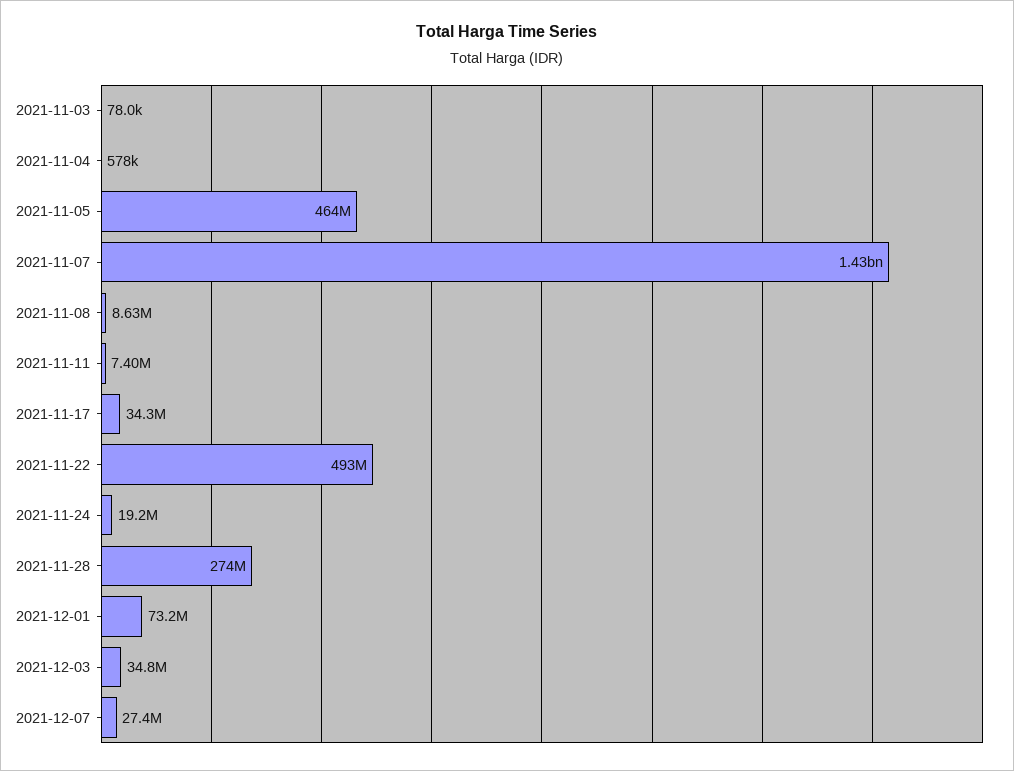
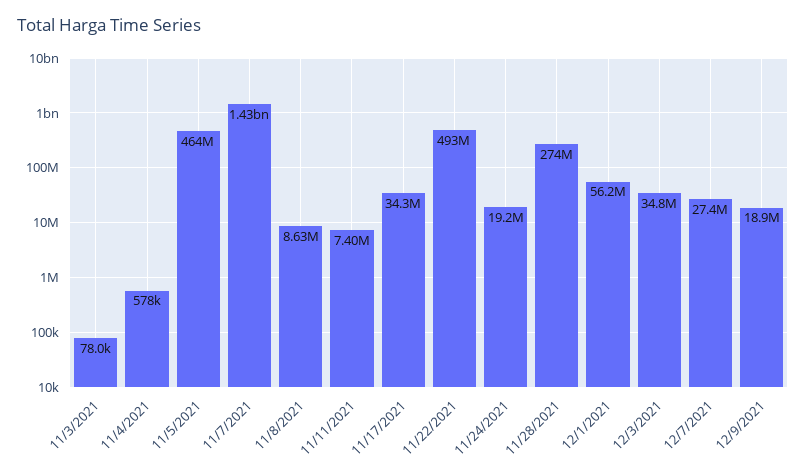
2021-12-01: 73200000 -> 56200000
12/9/2021: none -> 18900000

